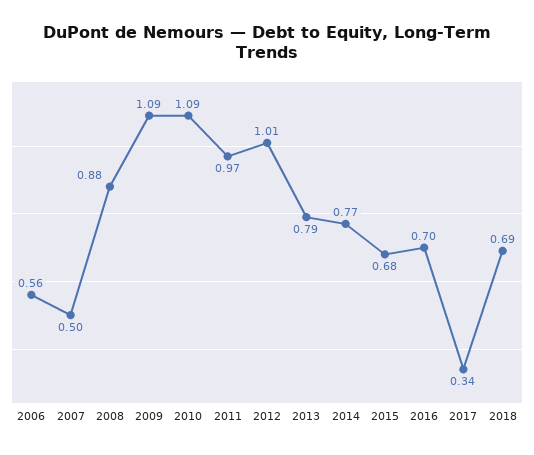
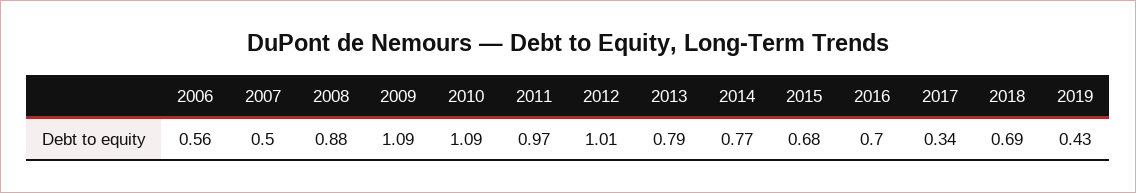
2019: none -> 0.43

